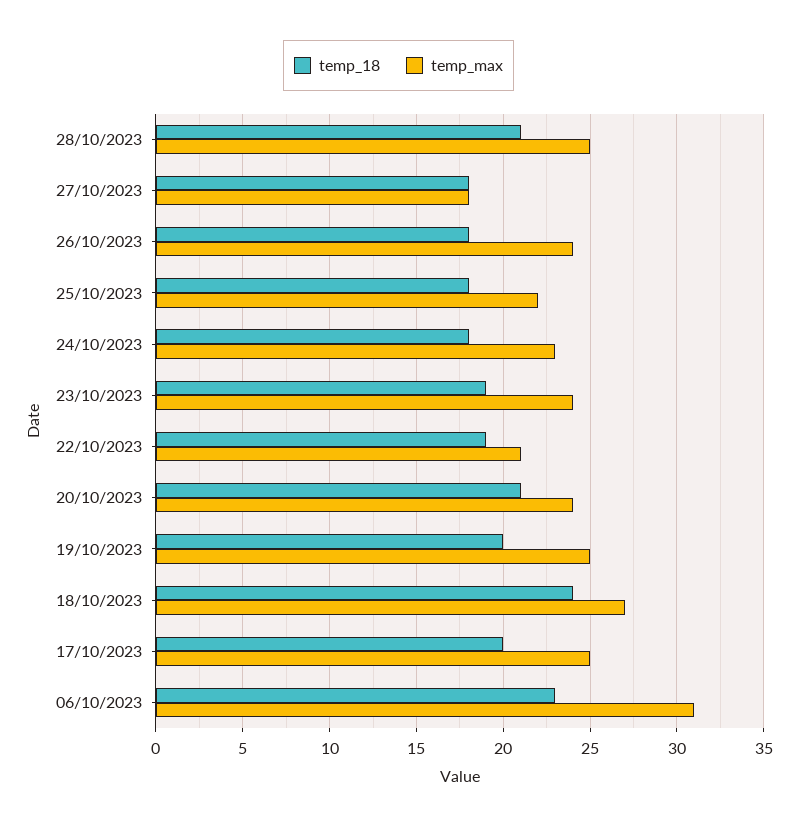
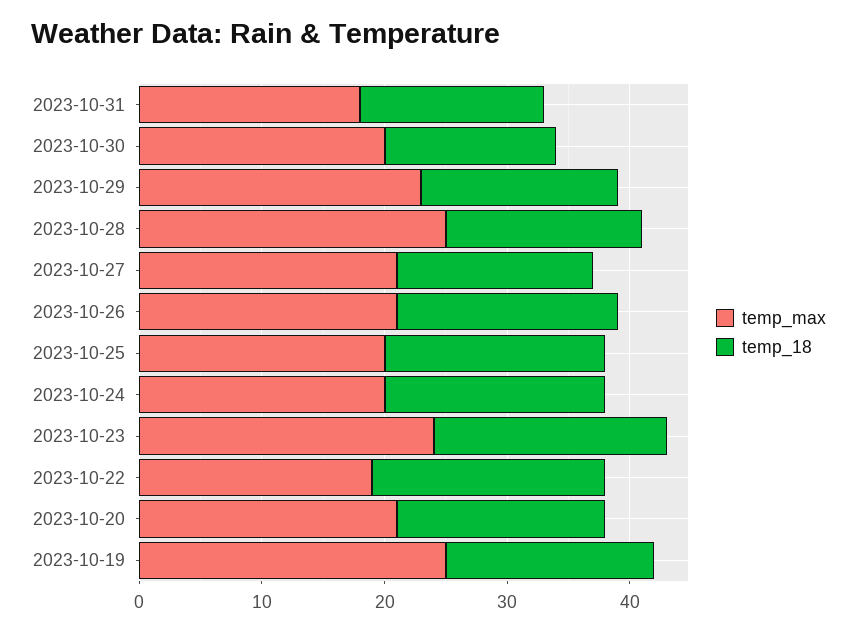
temp_18, 28/10/2023: 21 -> 16
temp_18, 27/10/2023: 18 -> 16
temp_max, 27/10/2023: 18 -> 21
temp_max, 26/10/2023: 24 -> 21
temp_max, 25/10/2023: 22 -> 20
temp_max, 24/10/2023: 23 -> 20
temp_max, 22/10/2023: 21 -> 19
temp_18, 20/10/2023: 21 -> 17
temp_max, 20/10/2023: 24 -> 21
temp_18, 19/10/2023: 20 -> 17
temp_18, 18/10/2023: 24 -> none
temp_max, 18/10/2023: 27 -> none
temp_18, 17/10/2023: 20 -> none
temp_max, 17/10/2023: 25 -> none
temp_18, 06/10/2023: 23 -> none
temp_max, 06/10/2023: 31 -> none
temp_max, 2023-10-31: none -> 18
temp_18, 2023-10-31: none -> 15
temp_max, 2023-10-30: none -> 20
temp_18, 2023-10-30: none -> 14
temp_max, 2023-10-29: none -> 23
temp_18, 2023-10-29: none -> 16

